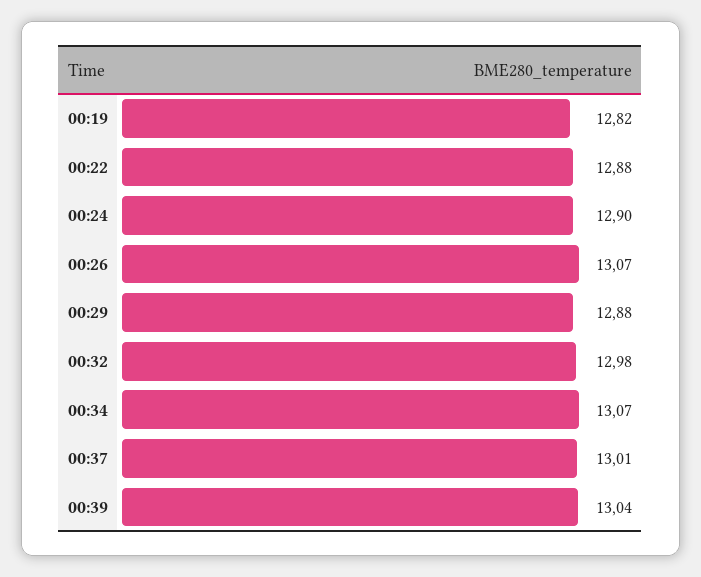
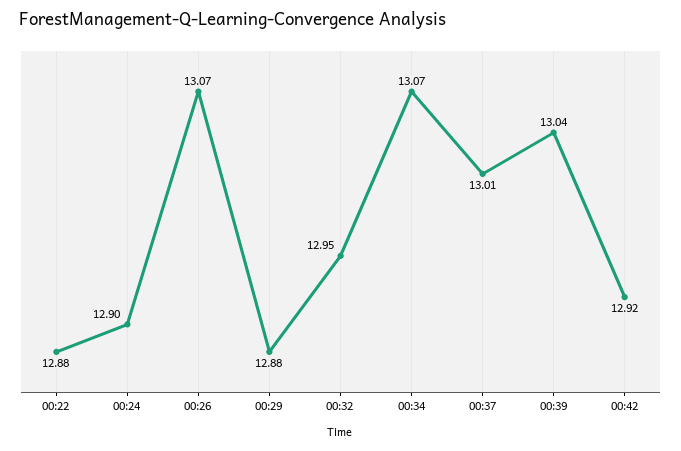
00:19: 12.82 -> none
00:32: 12.98 -> 12.95
00:42: none -> 12.92

